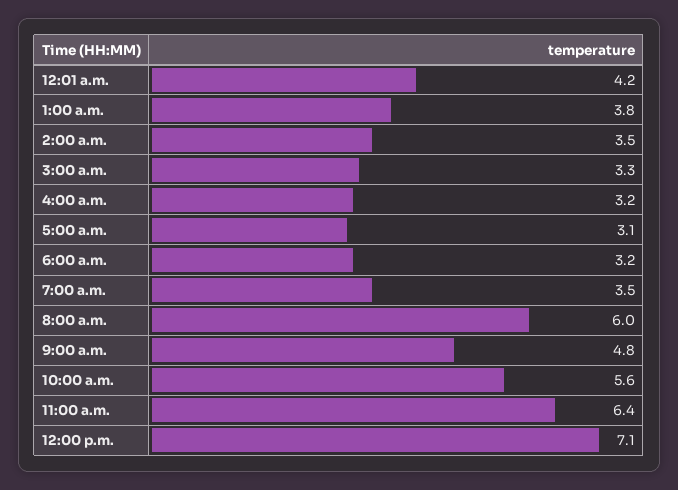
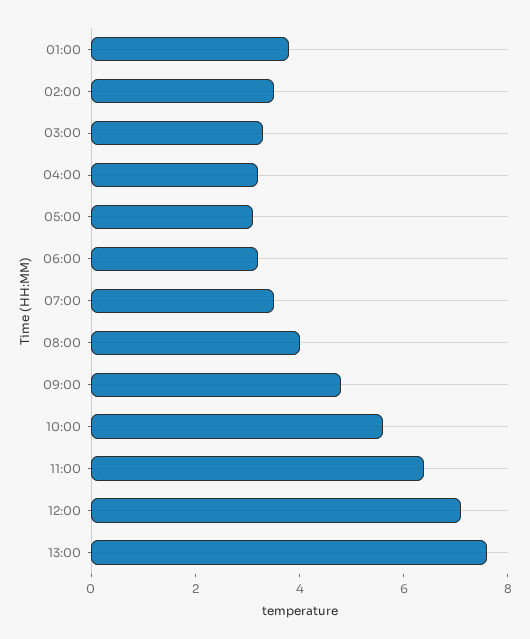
12:01 a.m.: 4.2 -> none
8:00 a.m.: 6 -> 4
13:00: none -> 7.5

